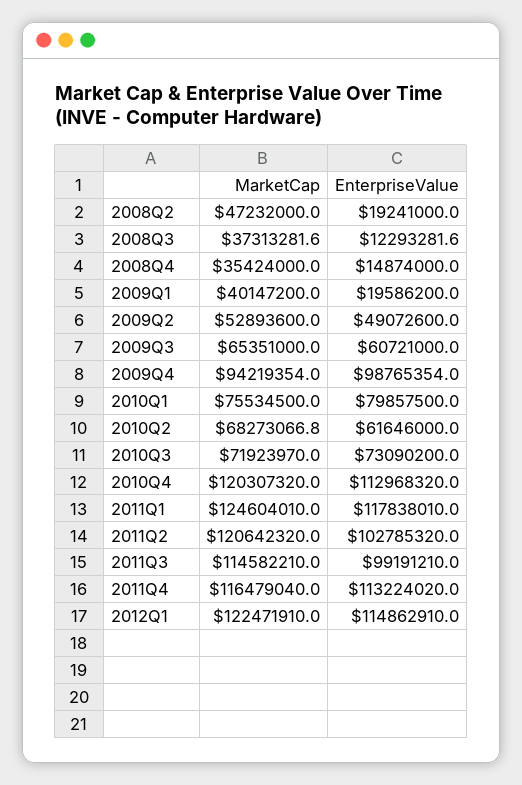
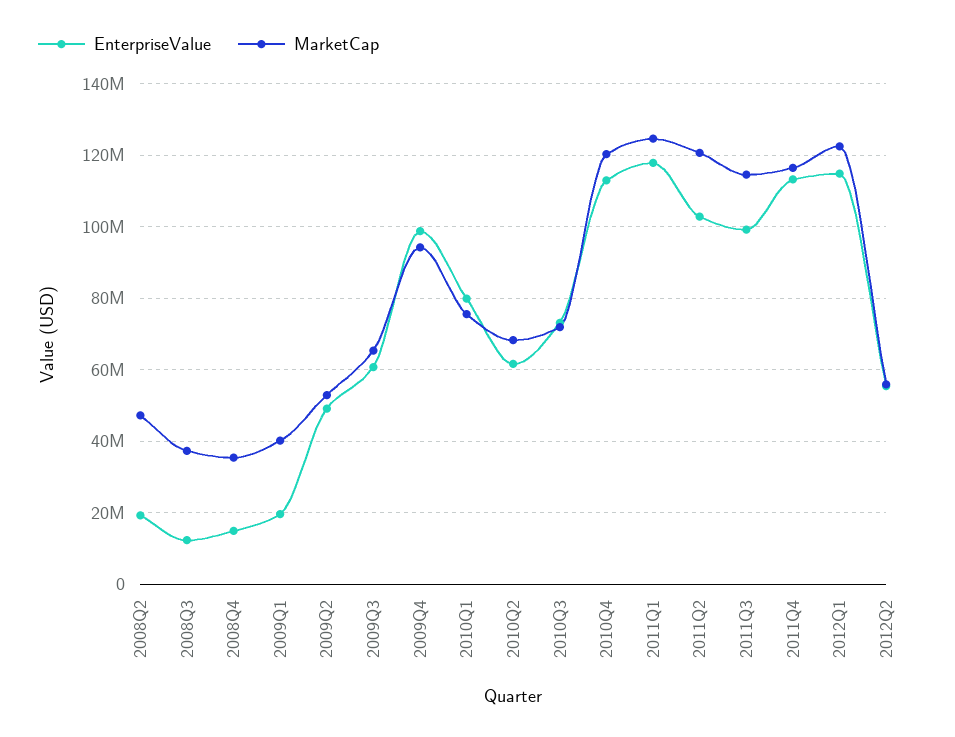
EnterpriseValue, 2012Q2: none -> 56000000
MarketCap, 2012Q2: none -> 56000000

